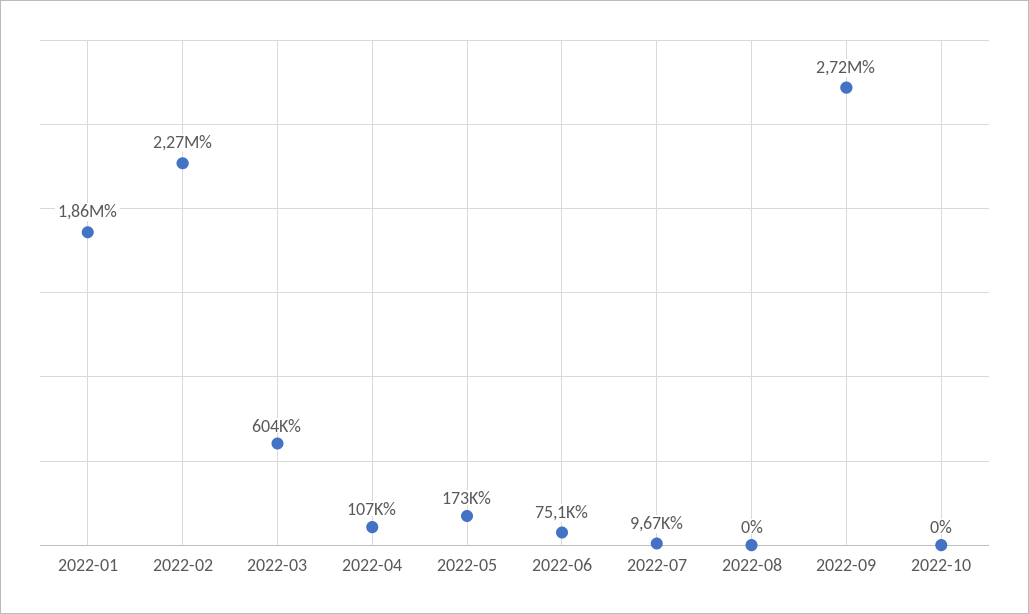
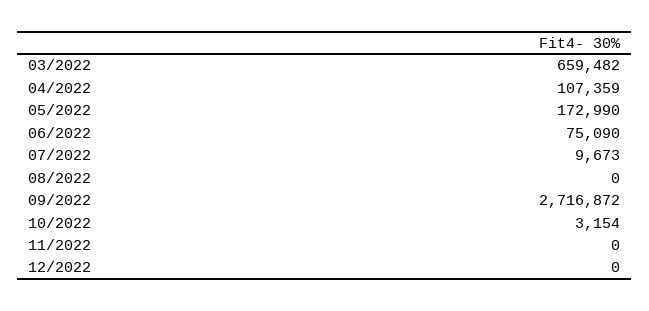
2022-01: 1860000 -> none
2022-02: 2270000 -> none
2022-03: 604000 -> 659482
2022-10: 0 -> 3154
11/2022: none -> 0
12/2022: none -> 0

